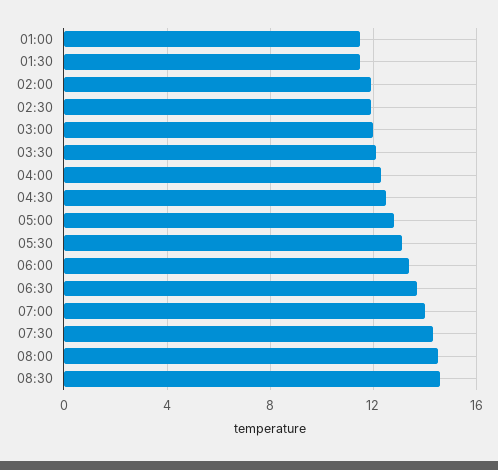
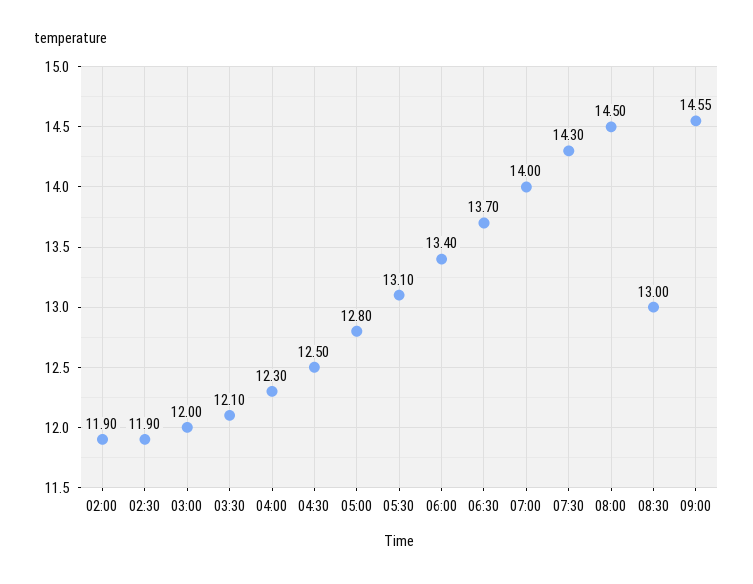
01:00: 11.5 -> none
01:30: 11.5 -> none
08:30: 14.5 -> 13
09:00: none -> 14.55

